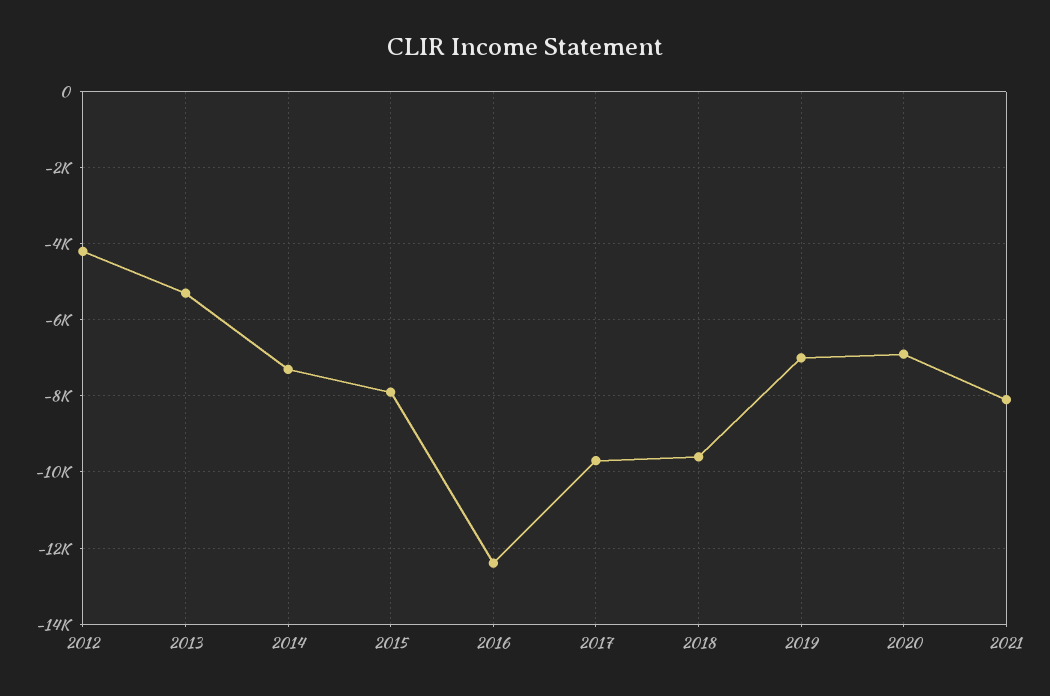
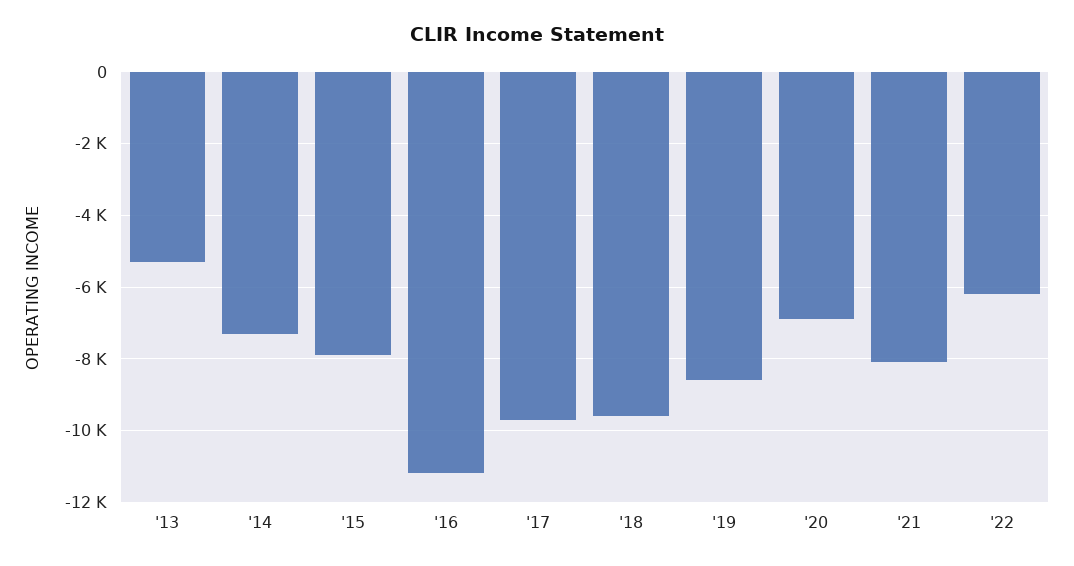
2012: -4200 -> none
2016: -12400 -> -11200
2019: -7000 -> -8600
'22: none -> -6200

